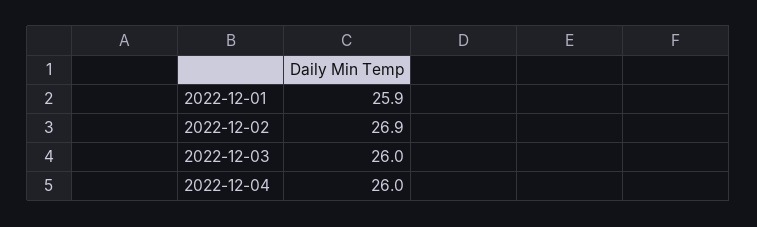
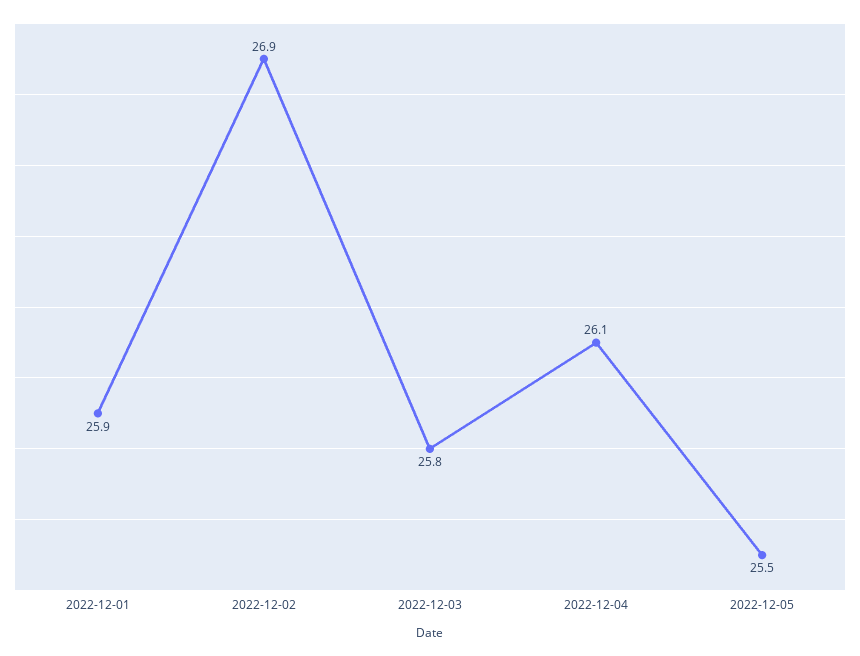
2022-12-03: 26 -> 25.8
2022-12-04: 26 -> 26.1
2022-12-05: none -> 25.5

